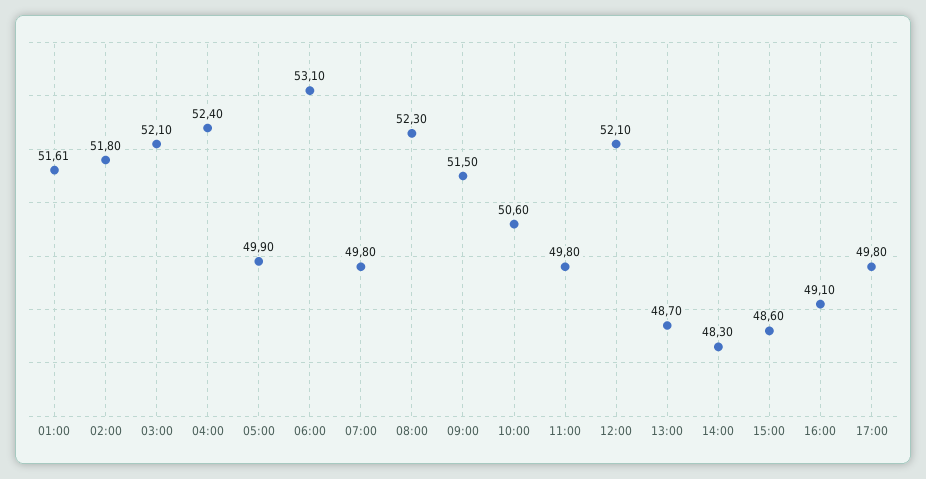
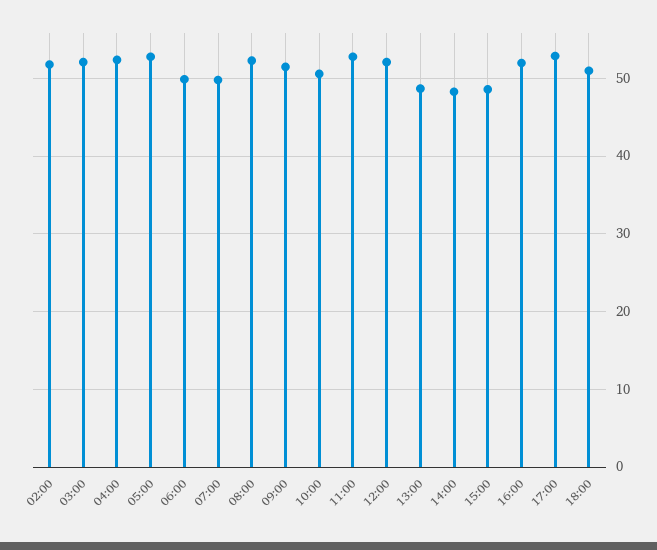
01:00: 51.61 -> none
05:00: 49.9 -> 53
06:00: 53.1 -> 50
11:00: 49.8 -> 53
16:00: 49.1 -> 52
17:00: 49.8 -> 53
18:00: none -> 51

